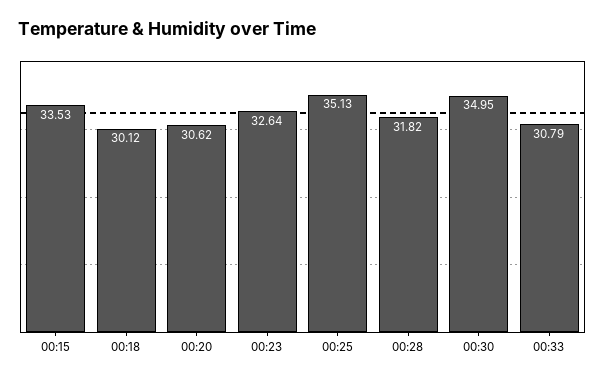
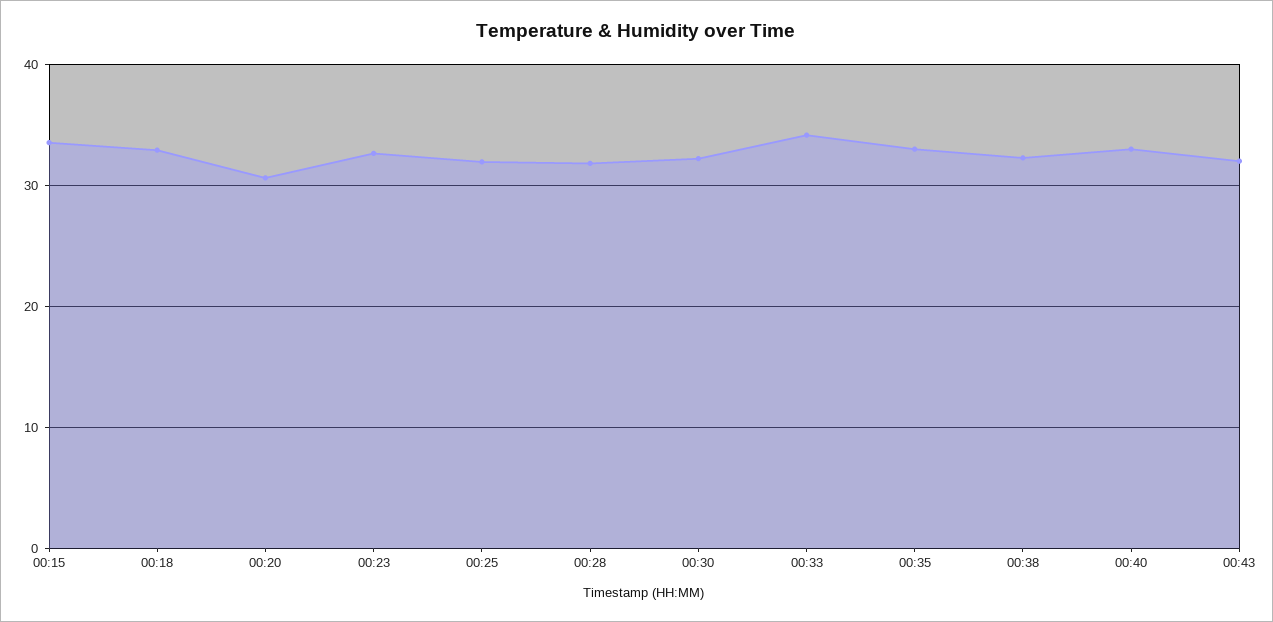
00:18: 30.12 -> 33
00:25: 35.13 -> 32
00:30: 34.95 -> 32
00:33: 30.79 -> 34
00:35: none -> 33
00:38: none -> 32
00:40: none -> 33
00:43: none -> 32

